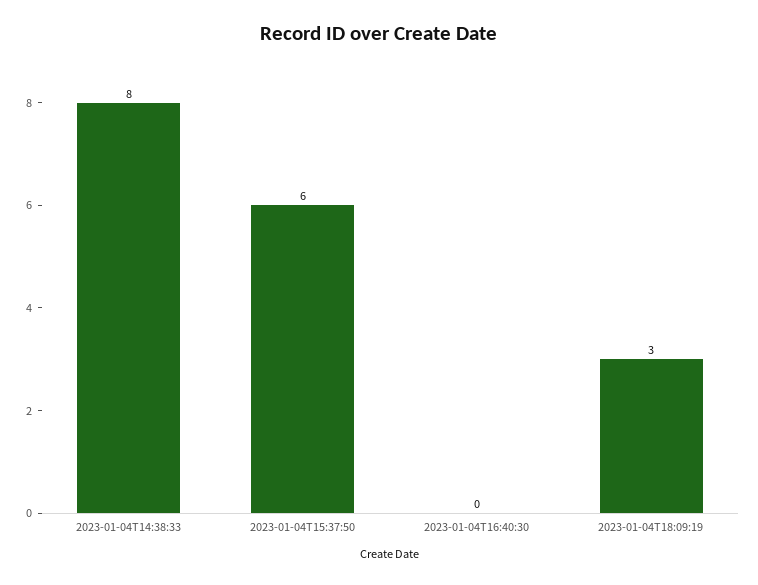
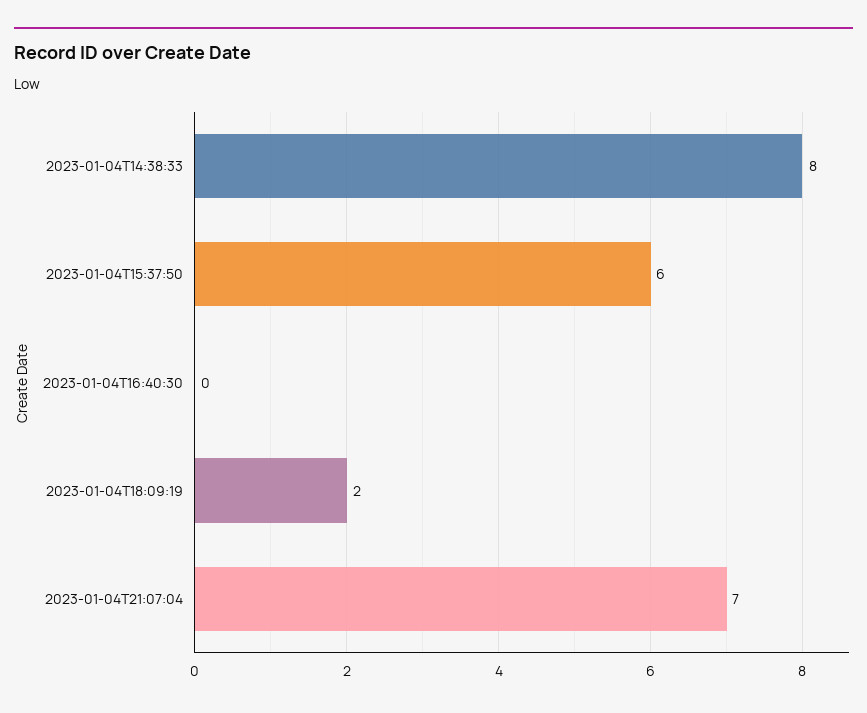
2023-01-04T18:09:19: 3 -> 2
2023-01-04T21:07:04: none -> 7

